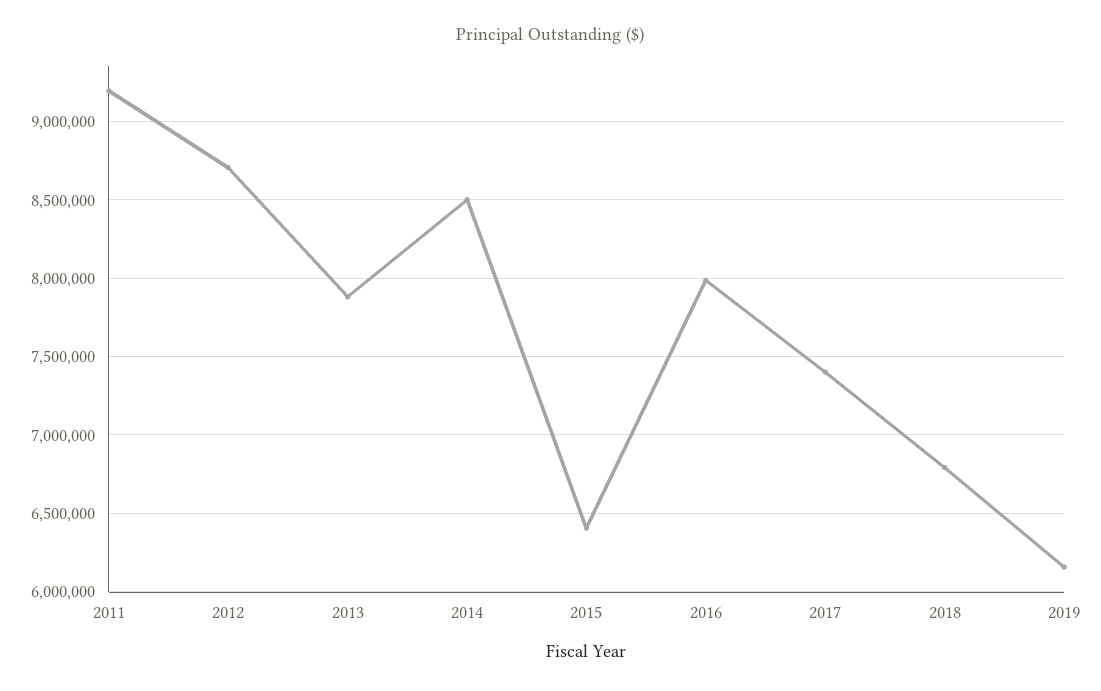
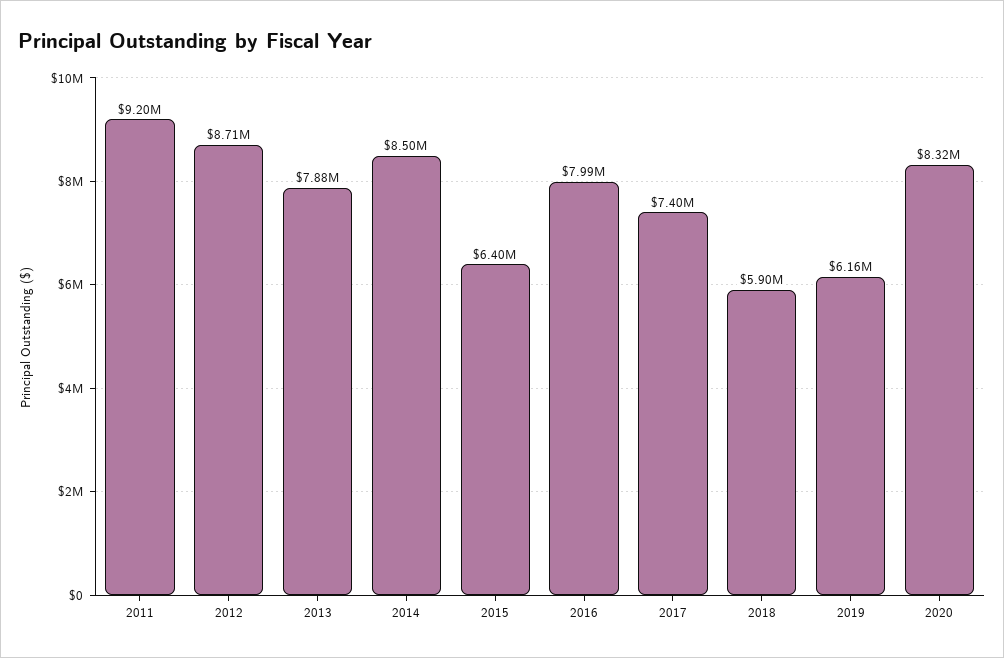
2018: 6800000 -> 5900000
2020: none -> 8320000

